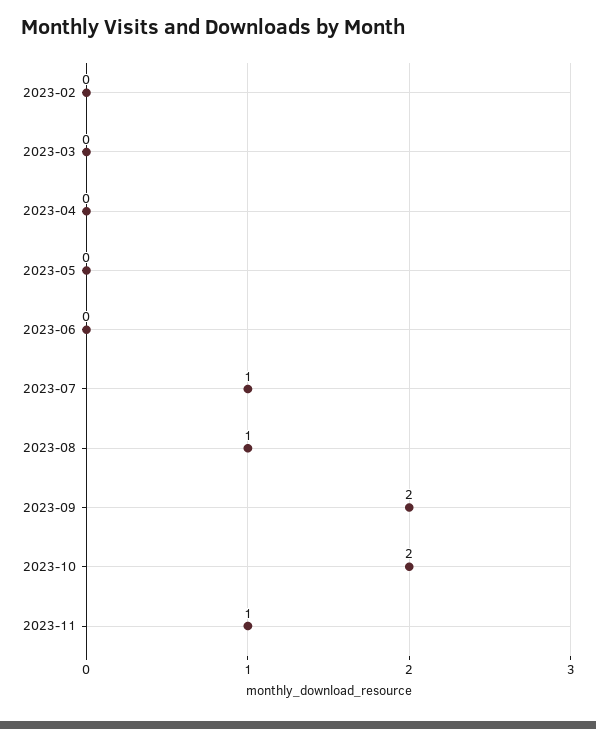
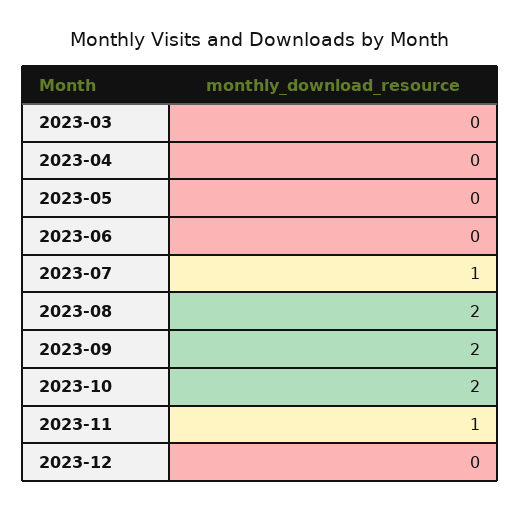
2023-02: 0 -> none
2023-08: 1 -> 2
2023-12: none -> 0

